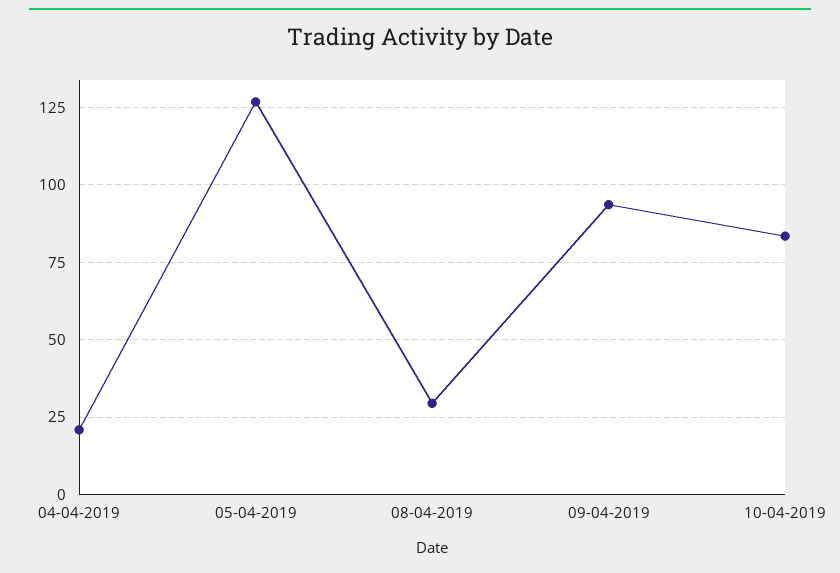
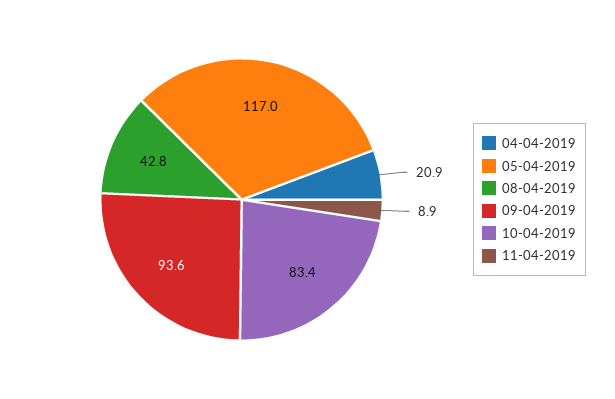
05-04-2019: 127.5 -> 117
08-04-2019: 30 -> 42.8
11-04-2019: none -> 8.9

